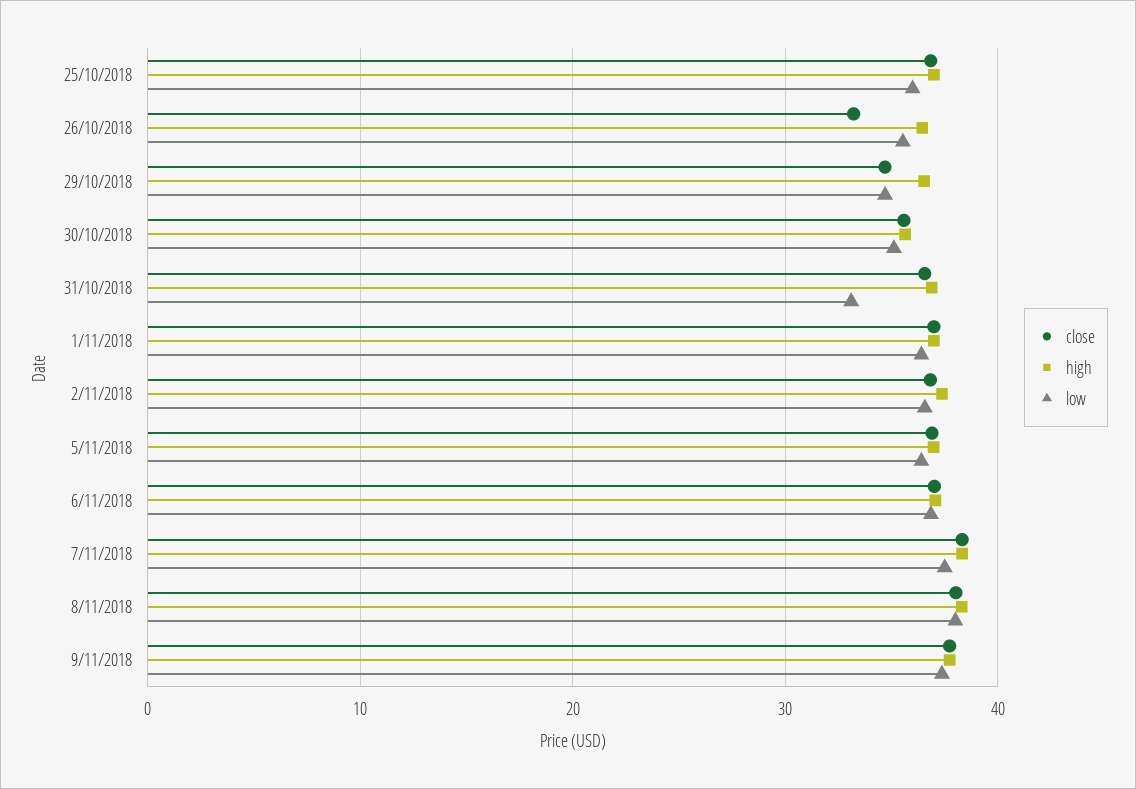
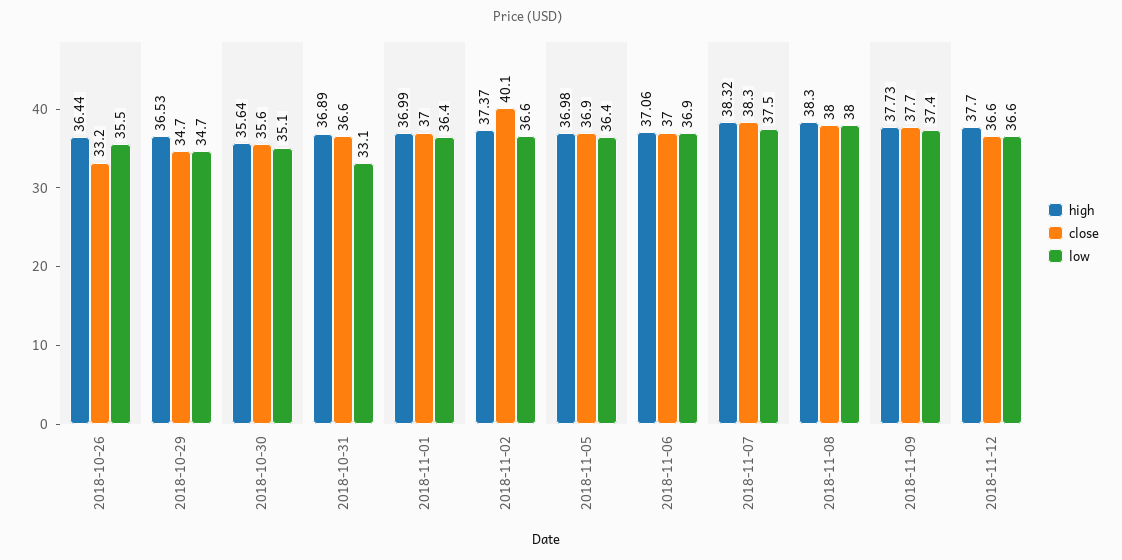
close, 25/10/2018: 37 -> none
high, 25/10/2018: 37 -> none
low, 25/10/2018: 36 -> none
close, 2/11/2018: 37 -> 40.1
high, 2018-11-12: none -> 37.7
close, 2018-11-12: none -> 36.6
low, 2018-11-12: none -> 36.6

